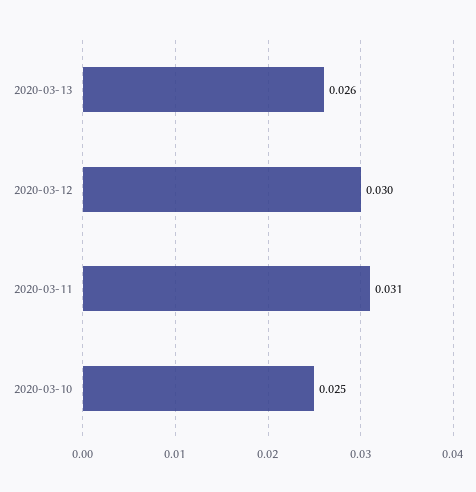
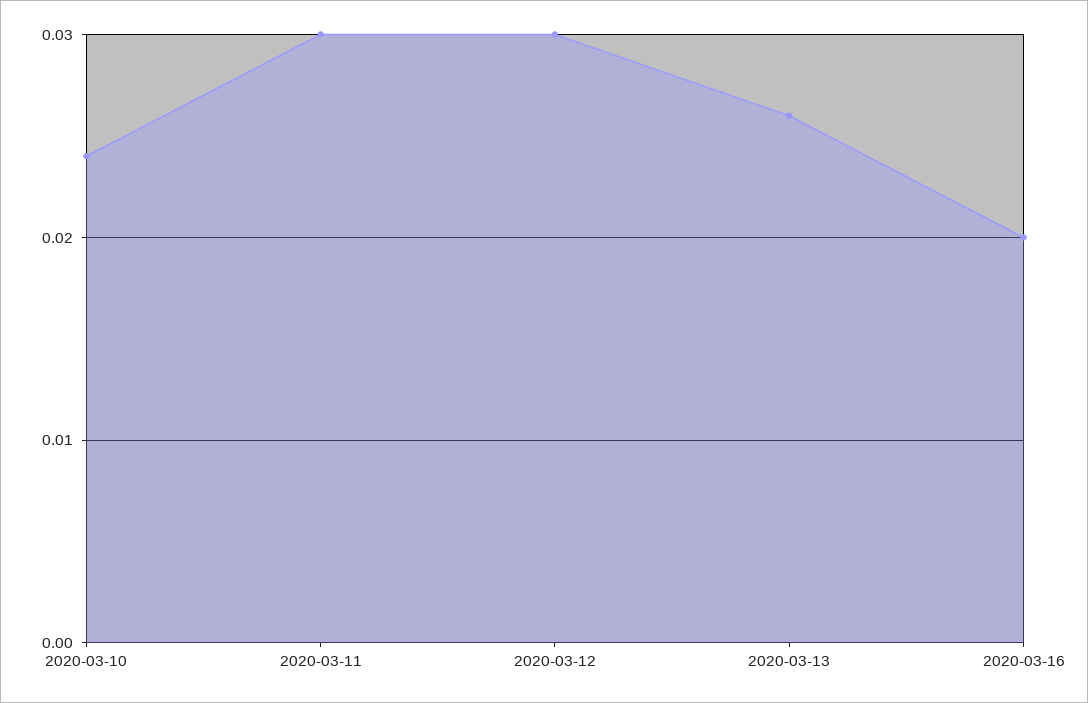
2020-03-11: 0.031 -> 0.03
2020-03-10: 0.025 -> 0.024
2020-03-16: none -> 0.02

